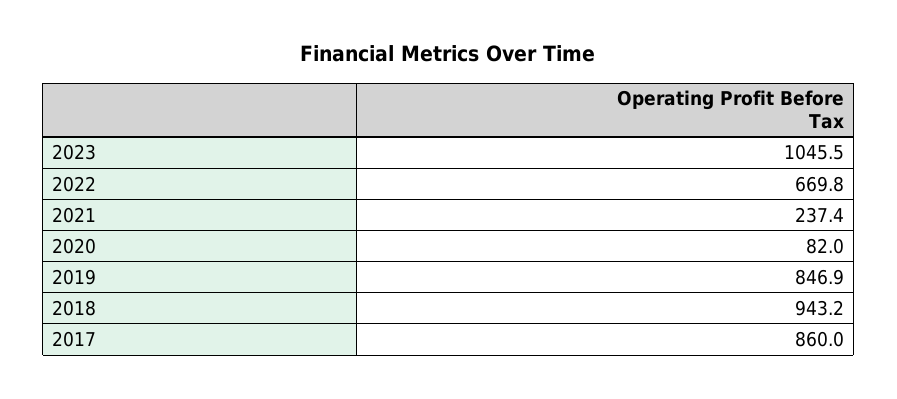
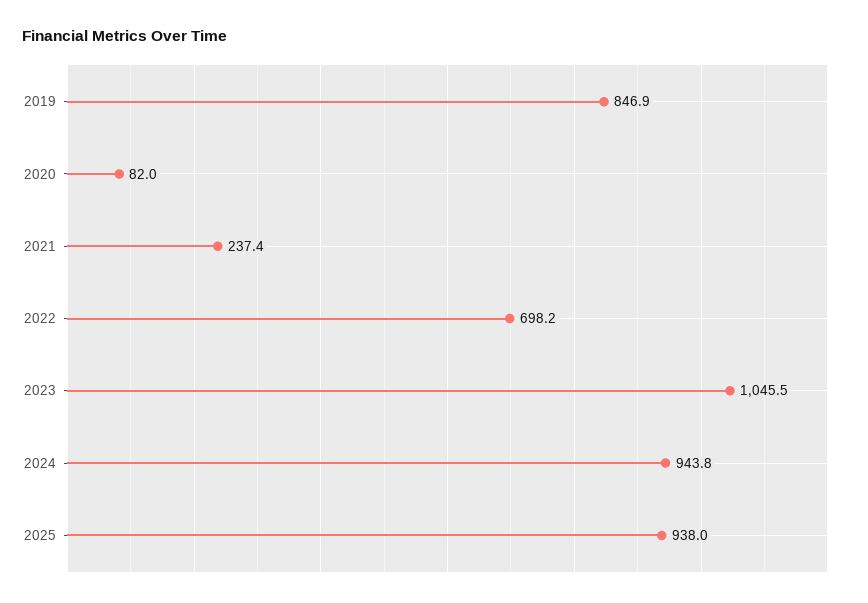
2022: 669.8 -> 698.2
2018: 943.2 -> none
2017: 860 -> none
2024: none -> 943.8
2025: none -> 938

